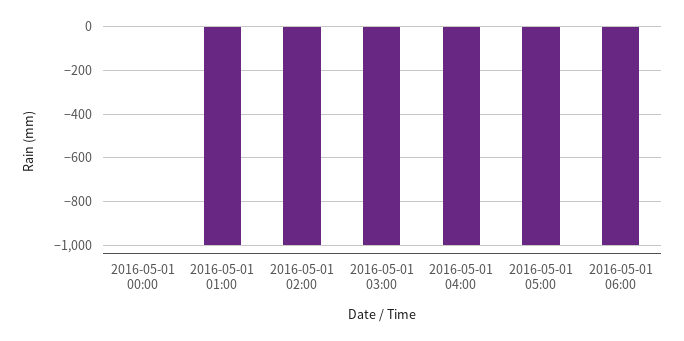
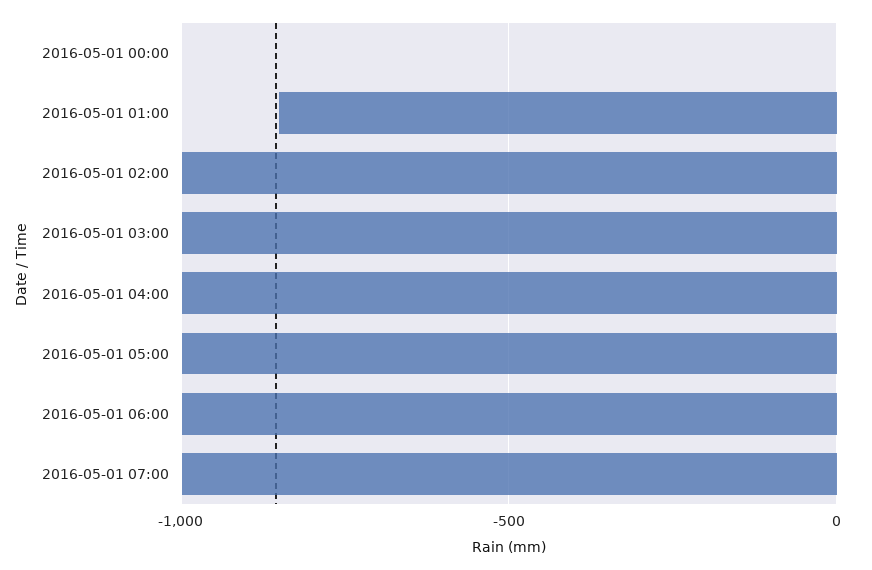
2016-05-01 01:00: -1000 -> -850
2016-05-01 07:00: none -> -1000

